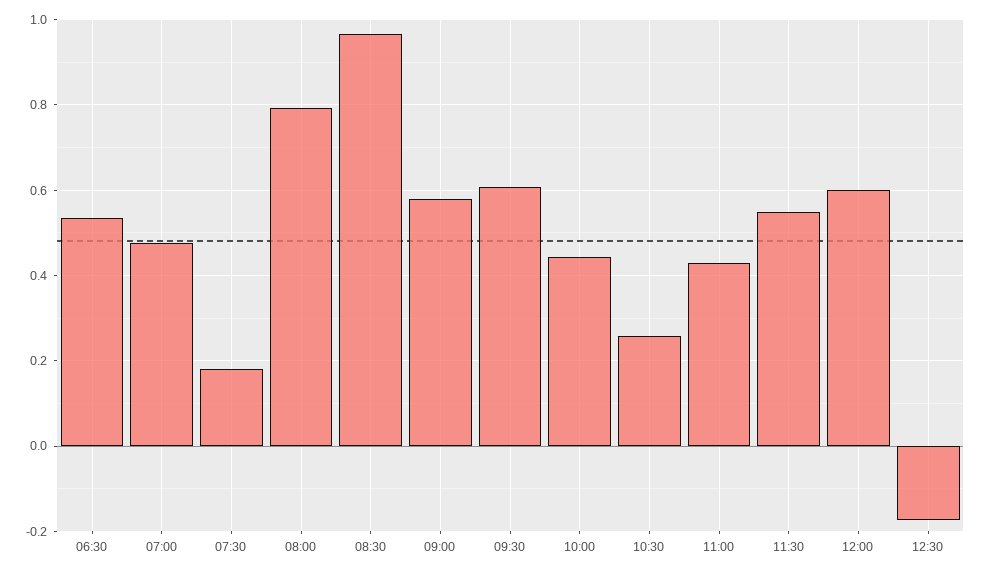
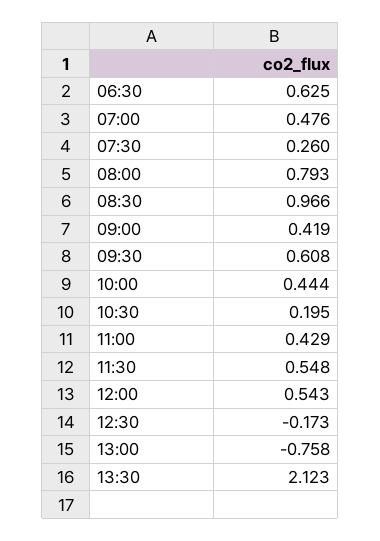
06:30: 0.54 -> 0.625
07:30: 0.18 -> 0.26
09:00: 0.58 -> 0.419
10:30: 0.26 -> 0.195
12:00: 0.6 -> 0.543
13:00: none -> -0.758
13:30: none -> 2.123

